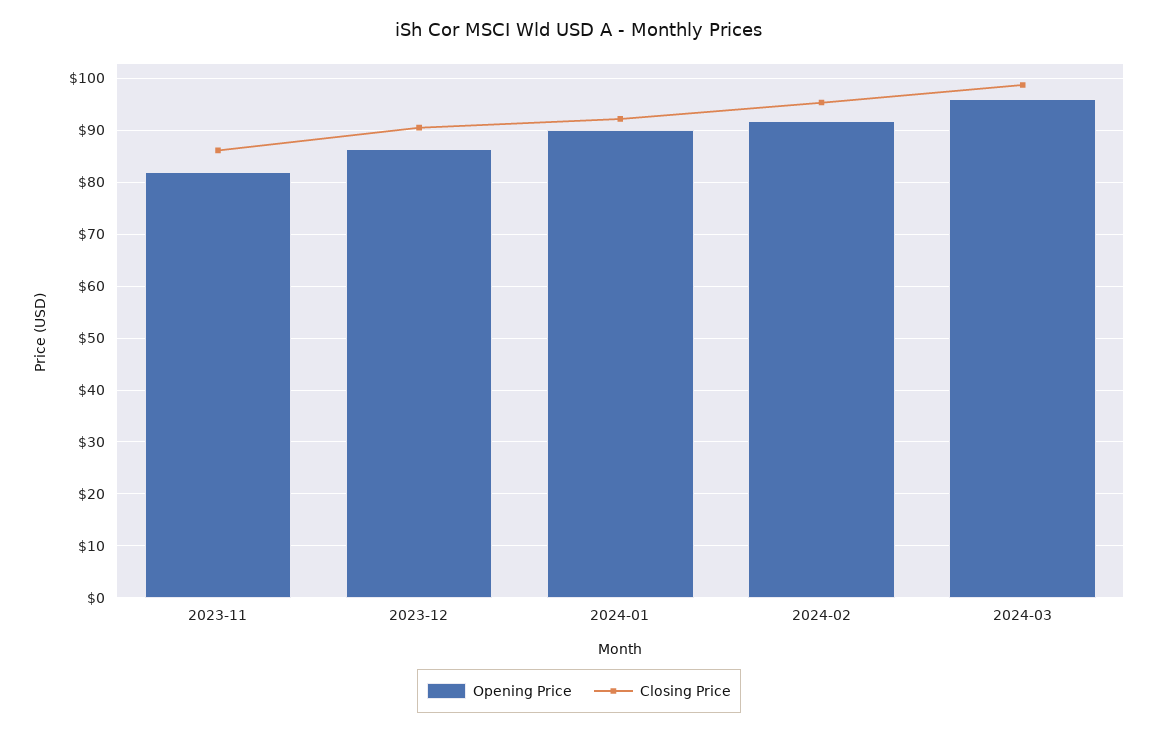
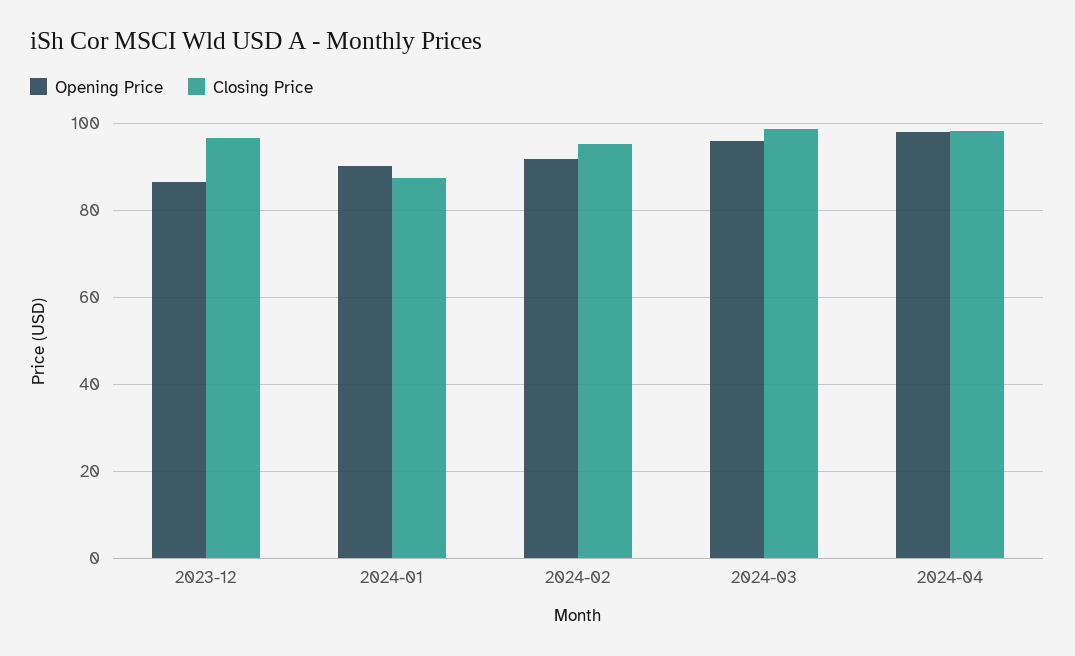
Opening Price, 2023-11: 82 -> none
Closing Price, 2023-11: 86 -> none
Closing Price, 2023-12: 90 -> 96
Closing Price, 2024-01: 92 -> 88
Opening Price, 2024-04: none -> 98
Closing Price, 2024-04: none -> 98

